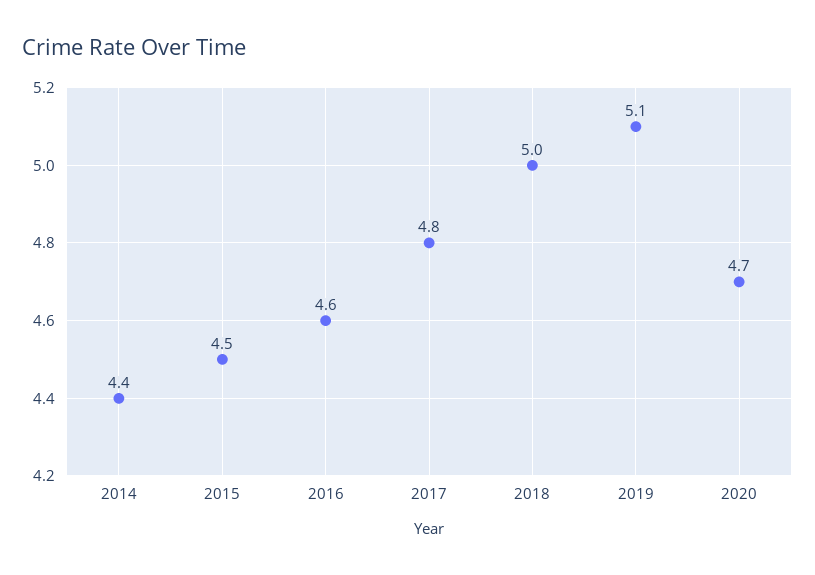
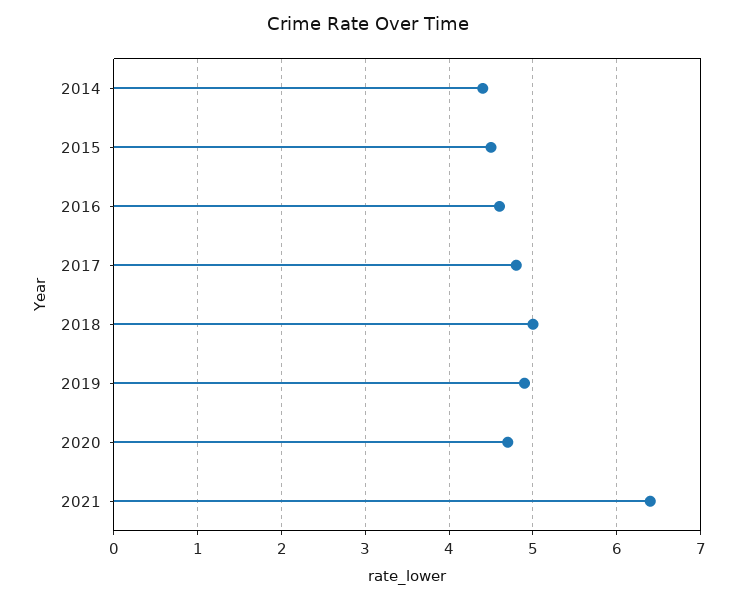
2019: 5.1 -> 4.9
2021: none -> 6.4

